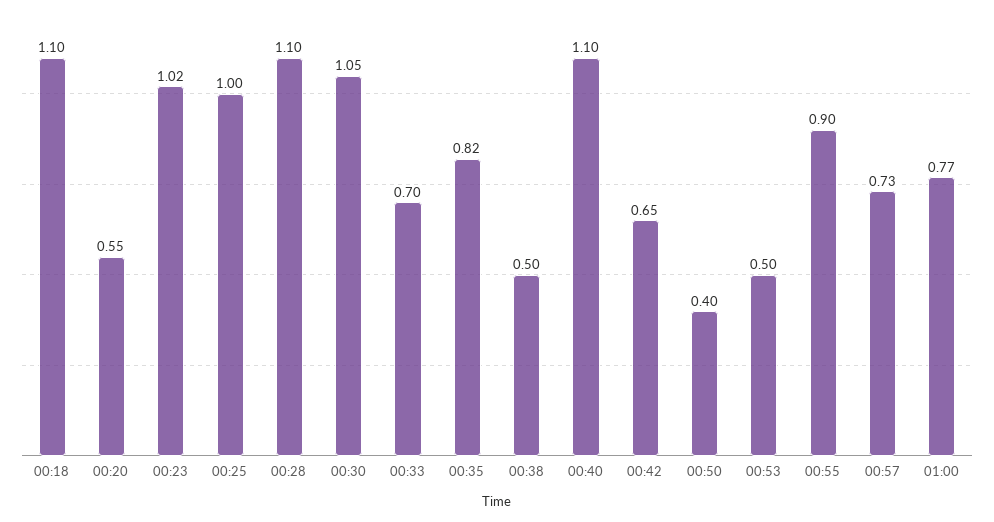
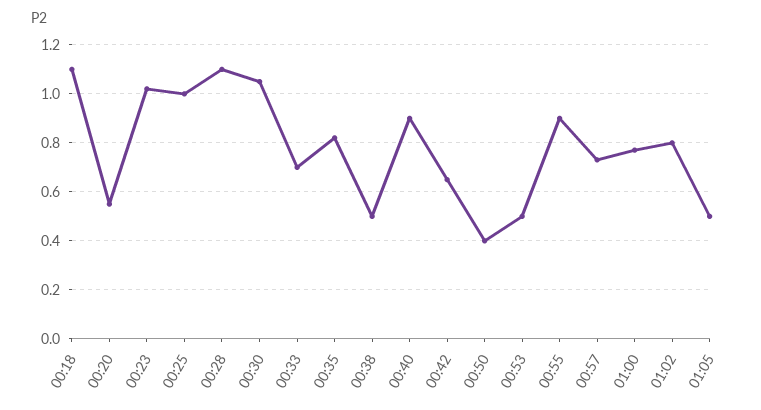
00:40: 1.1 -> 0.9
01:02: none -> 0.8
01:05: none -> 0.5

